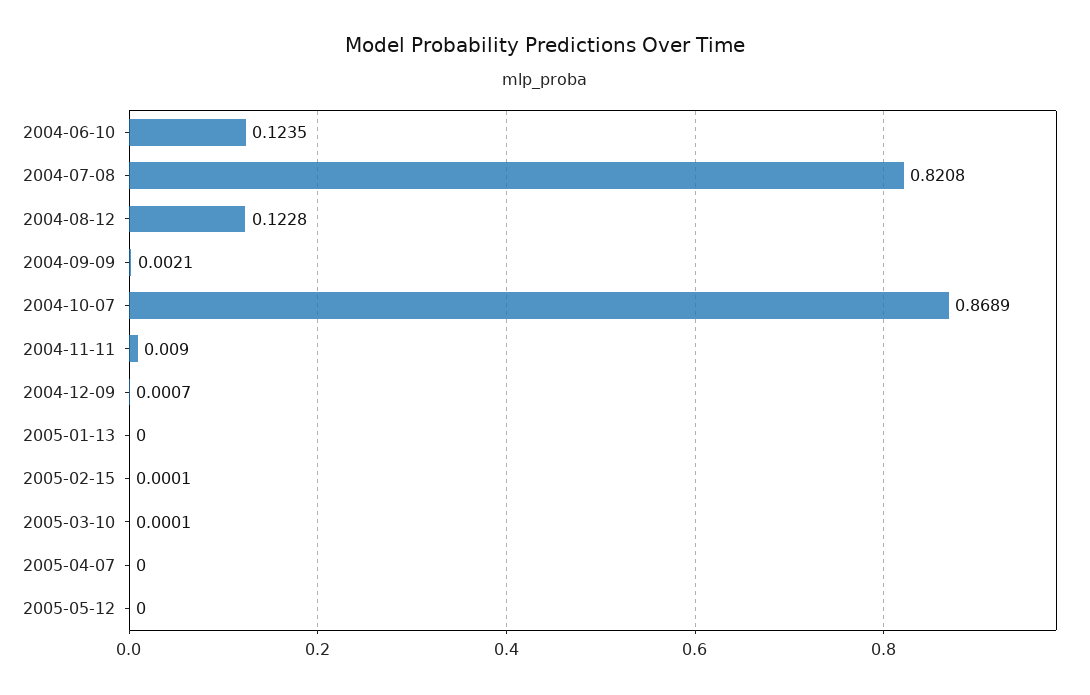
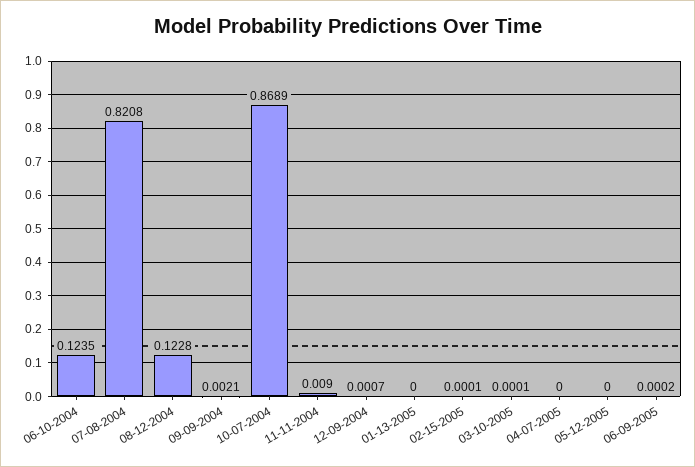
06-09-2005: none -> 0.0002

